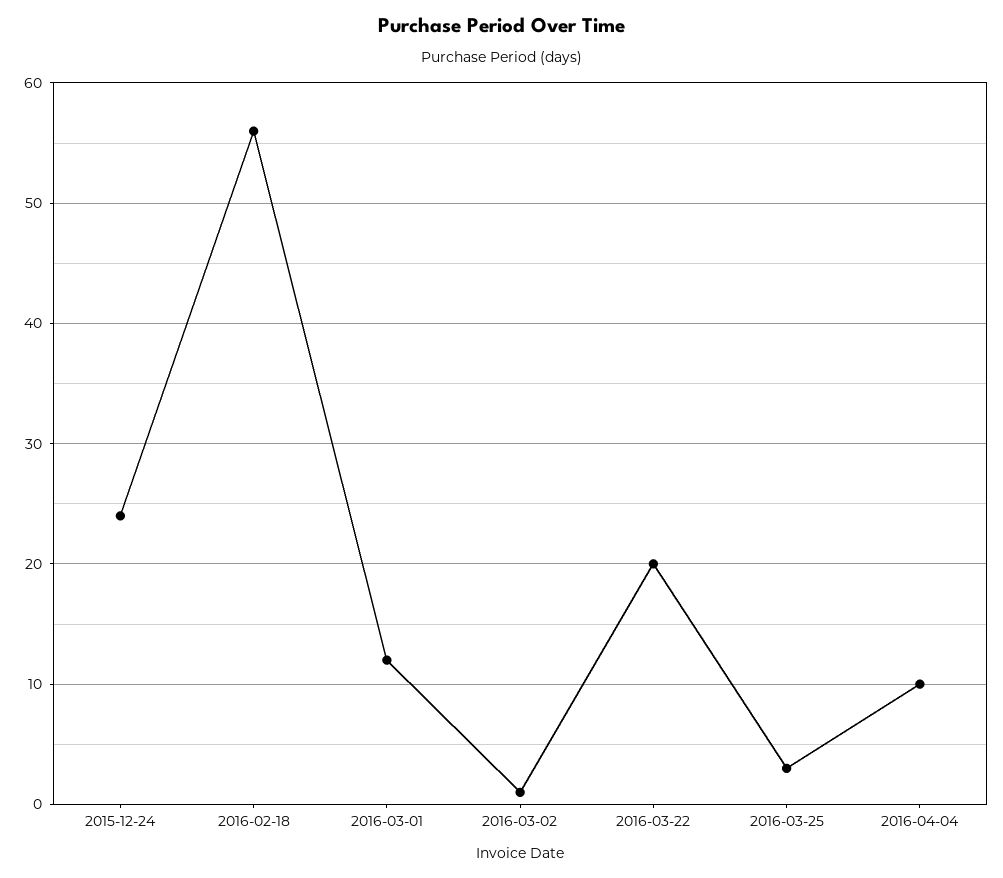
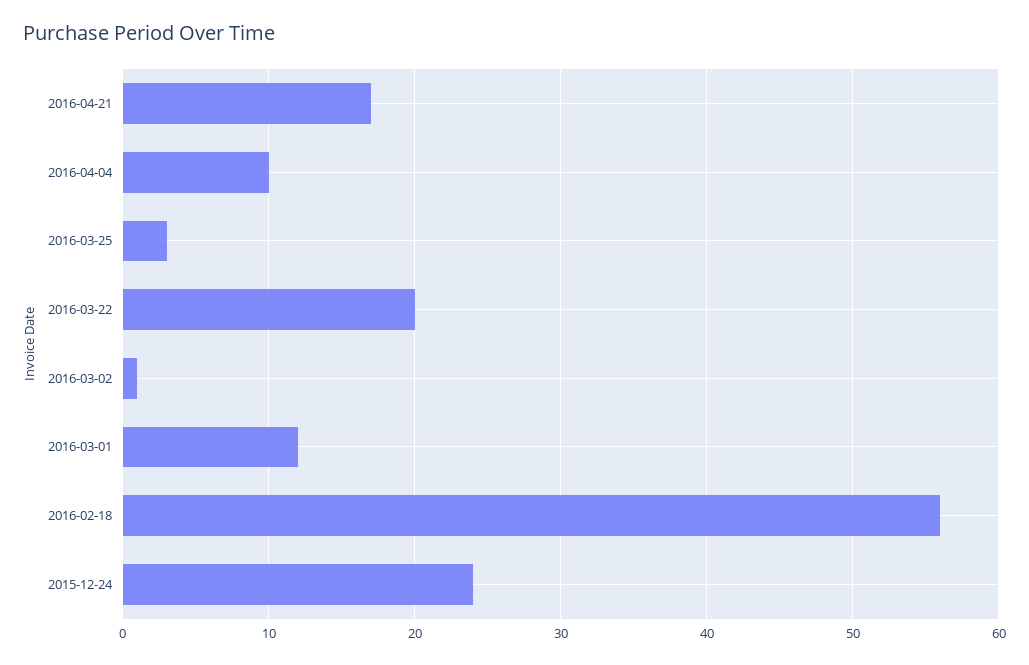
2016-04-21: none -> 17

